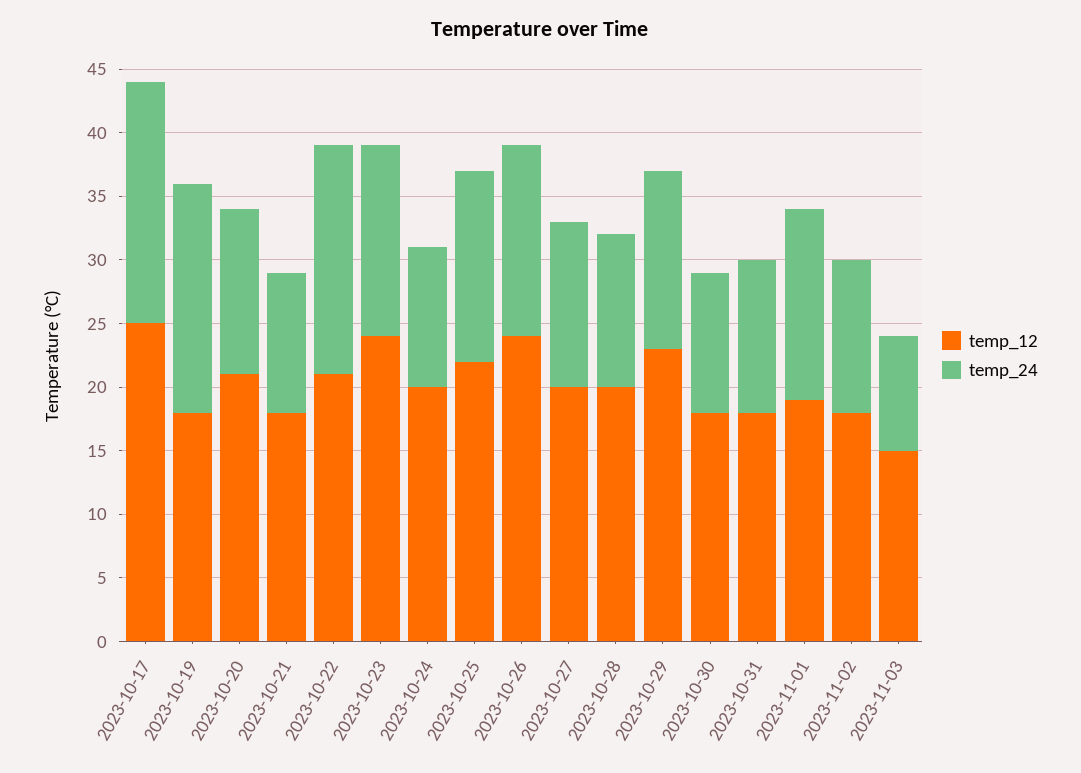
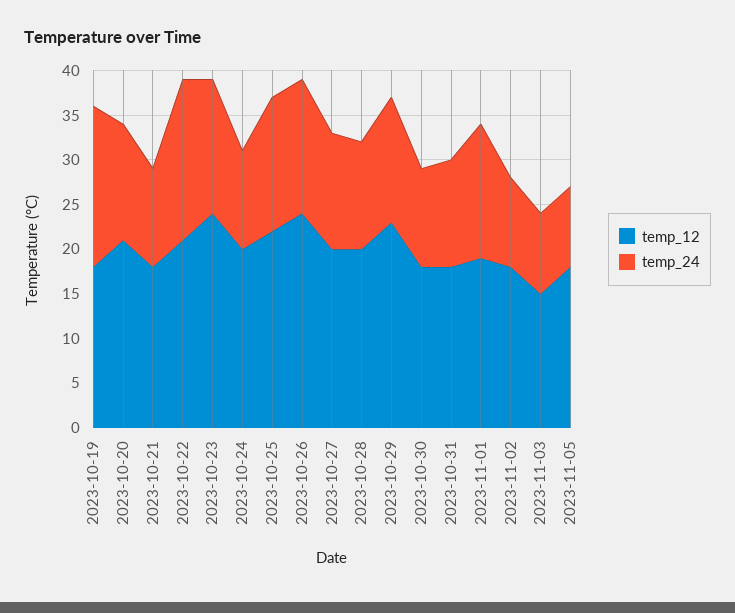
temp_12, 2023-10-17: 25 -> none
temp_24, 2023-10-17: 19 -> none
temp_24, 2023-11-02: 12 -> 10
temp_12, 2023-11-05: none -> 18
temp_24, 2023-11-05: none -> 9

